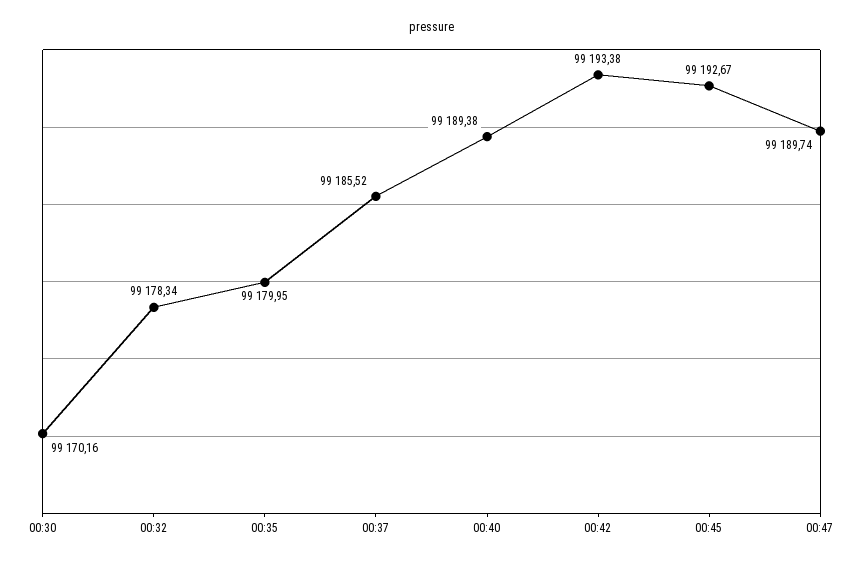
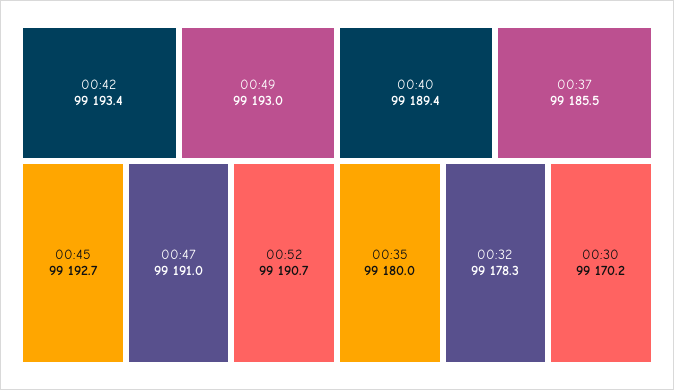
00:47: 99189.74 -> 99191
00:49: none -> 99193
00:52: none -> 99190.7

